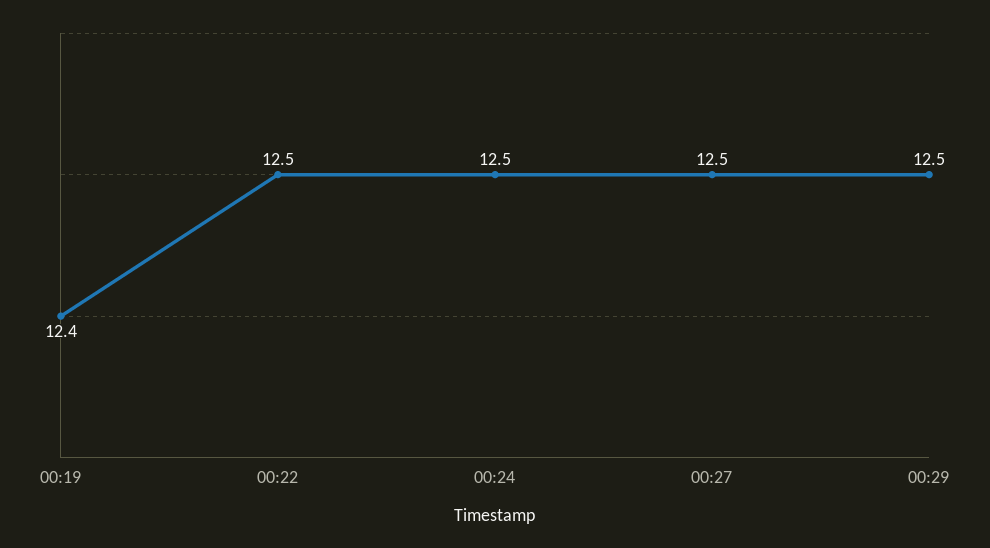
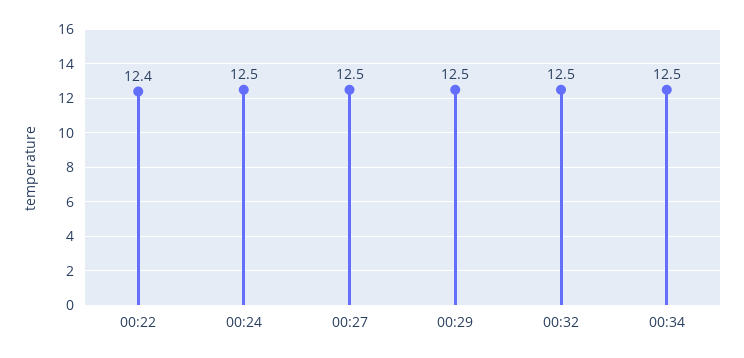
00:19: 12.4 -> none
00:22: 12.5 -> 12.4
00:32: none -> 12.5
00:34: none -> 12.5

